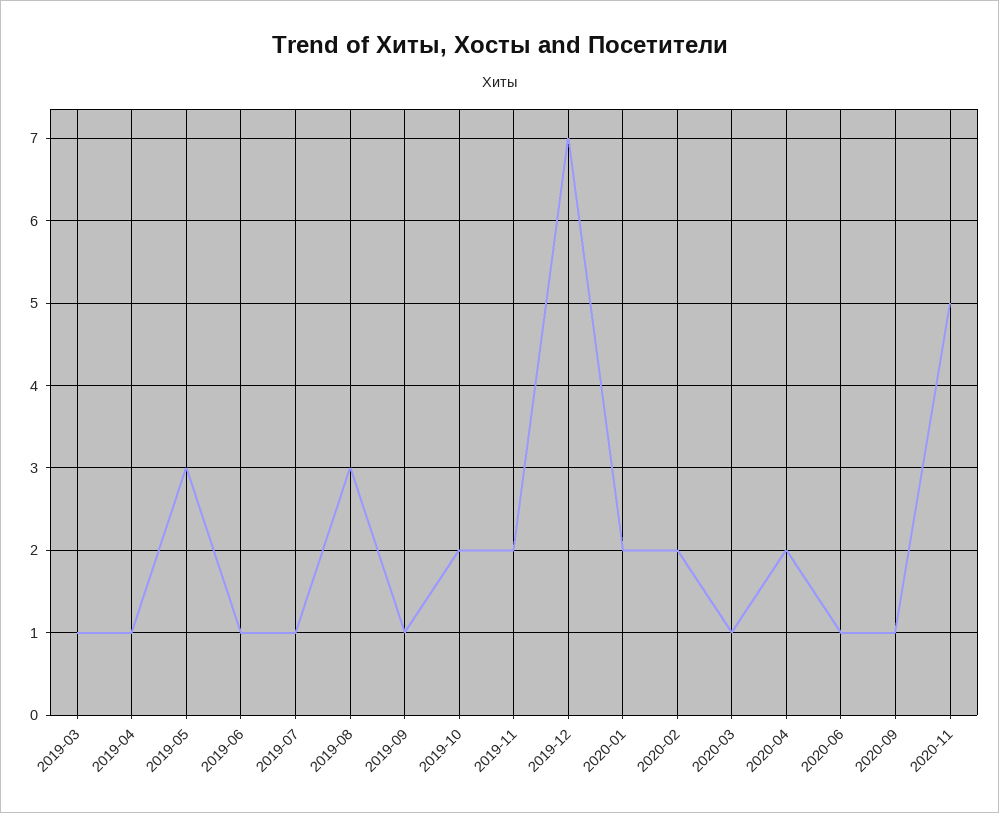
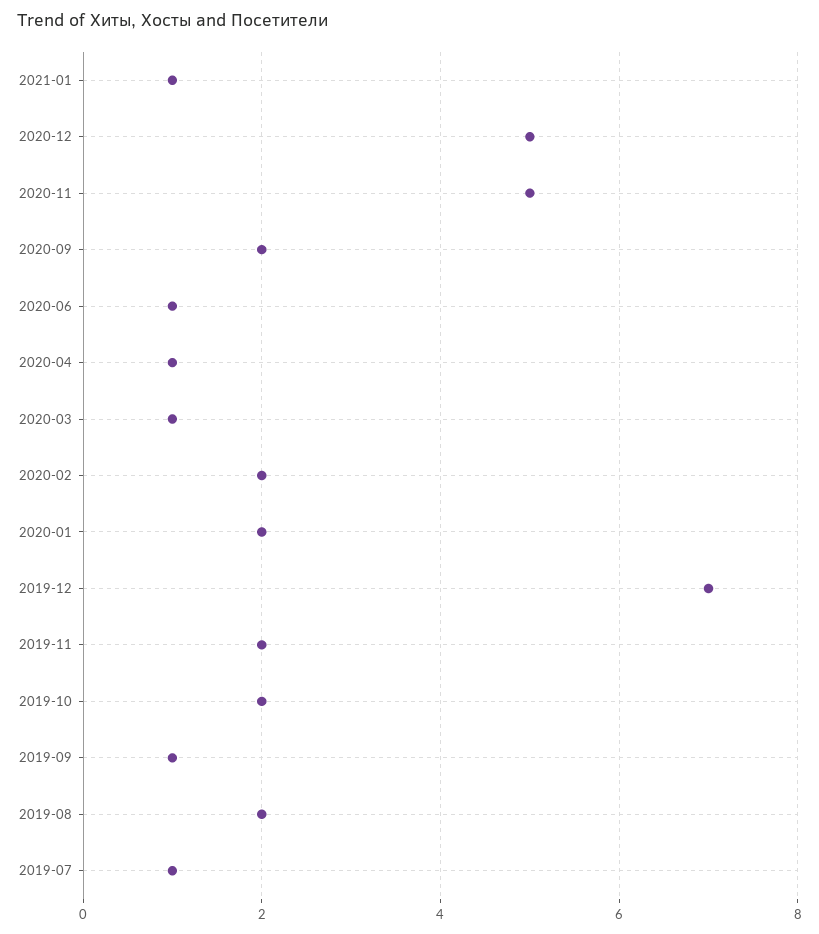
2019-03: 1 -> none
2019-04: 1 -> none
2019-05: 3 -> none
2019-06: 1 -> none
2019-08: 3 -> 2
2020-04: 2 -> 1
2020-09: 1 -> 2
2021-01: none -> 1
2020-12: none -> 5

